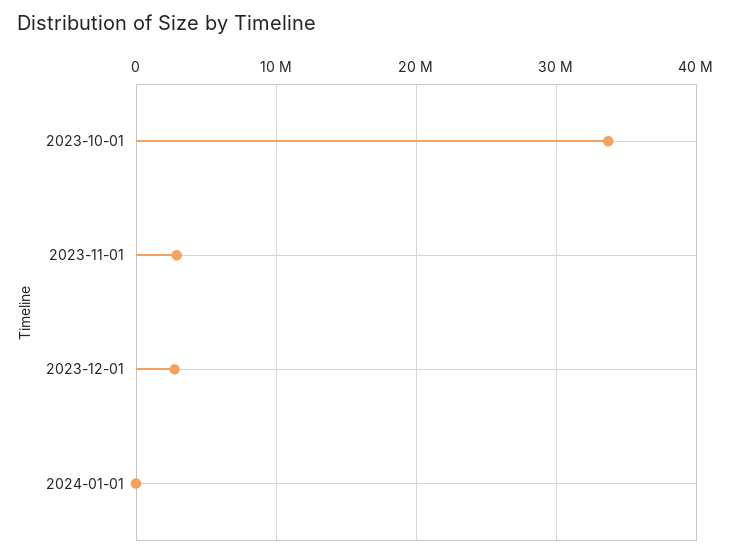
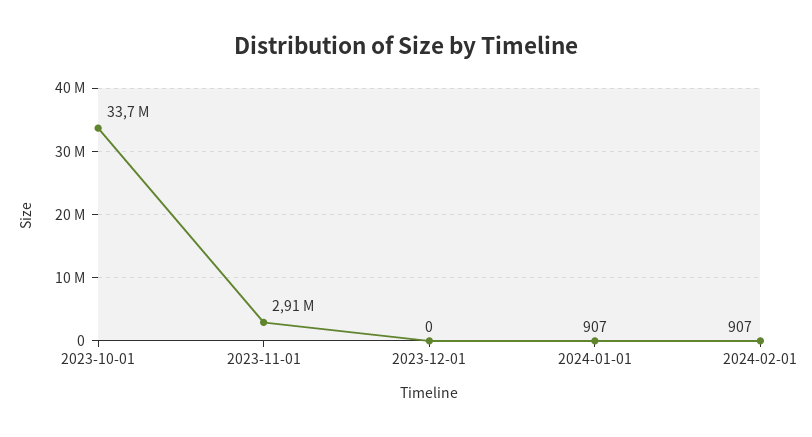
2023-12-01: 3000000 -> 0
2024-02-01: none -> 907

